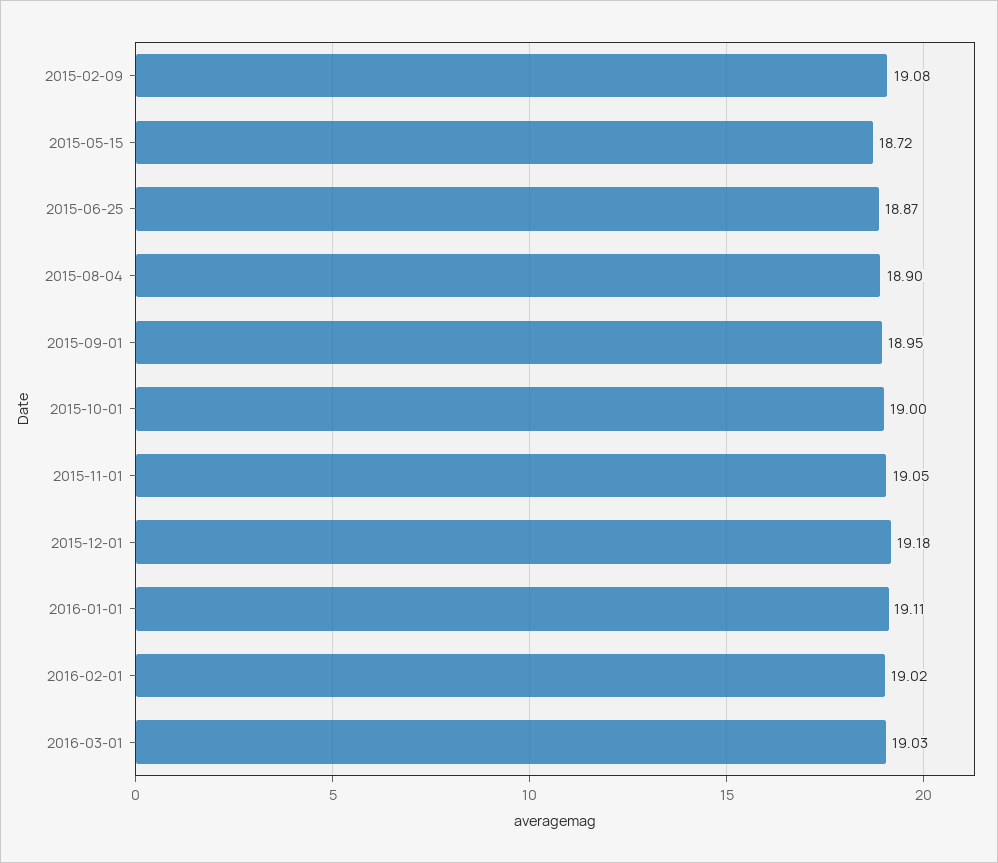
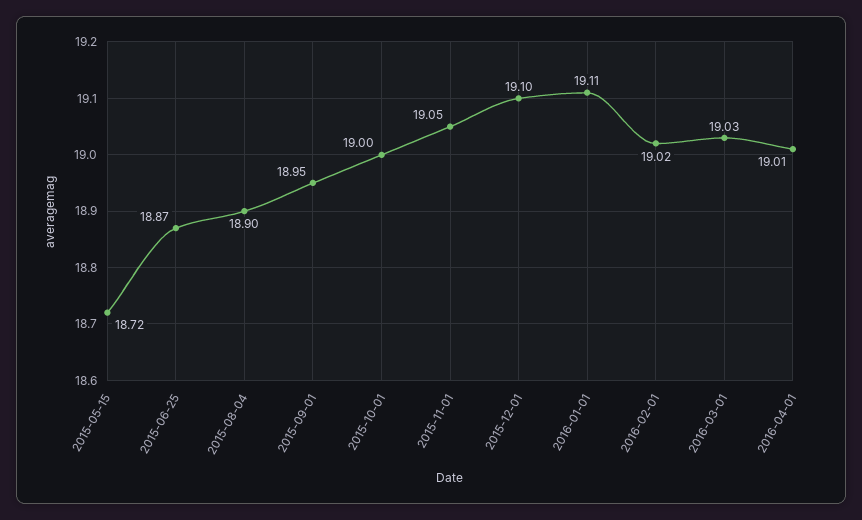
2015-02-09: 19.08 -> none
2015-12-01: 19.18 -> 19.1
2016-04-01: none -> 19.01

